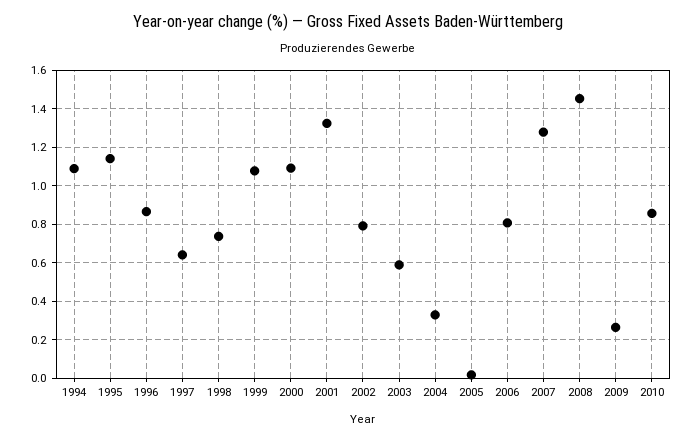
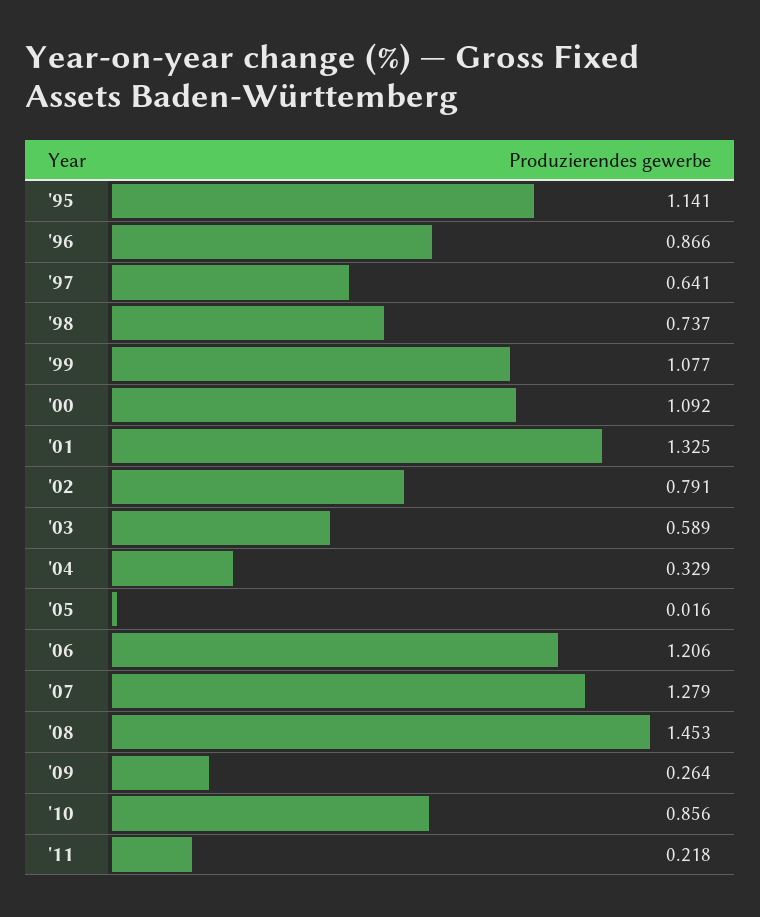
1994: 1.1 -> none
2006: 0.8 -> 1.206
'11: none -> 0.218

